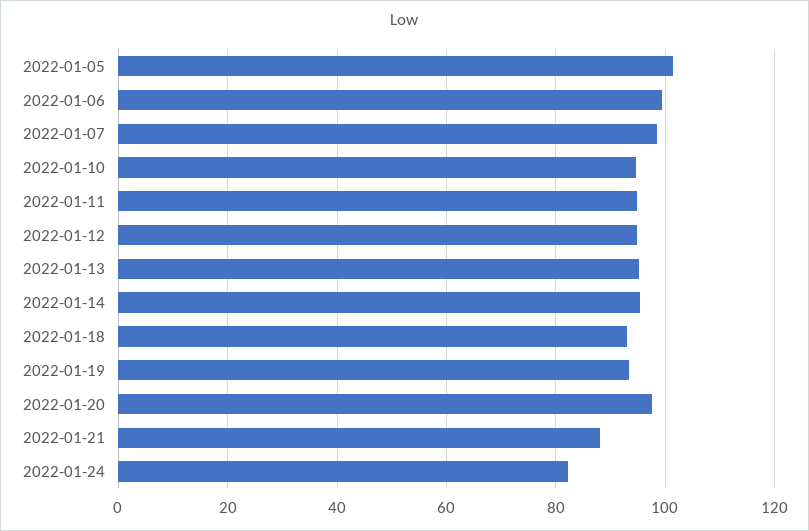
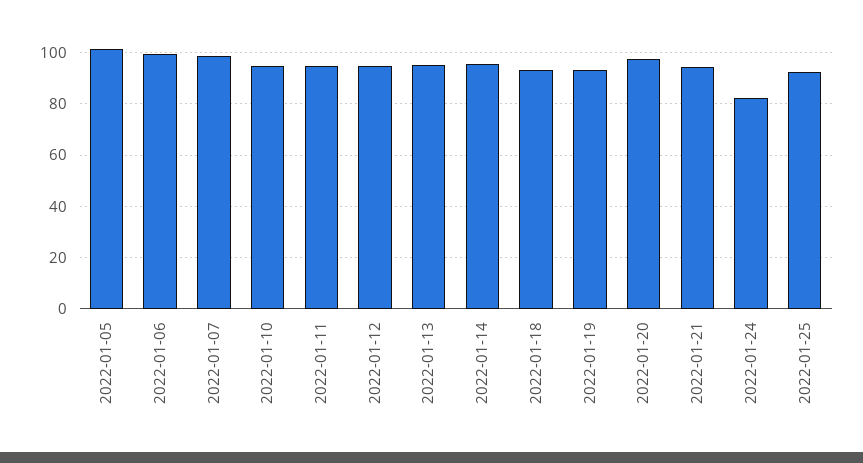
2022-01-21: 88 -> 95
2022-01-25: none -> 92.5

